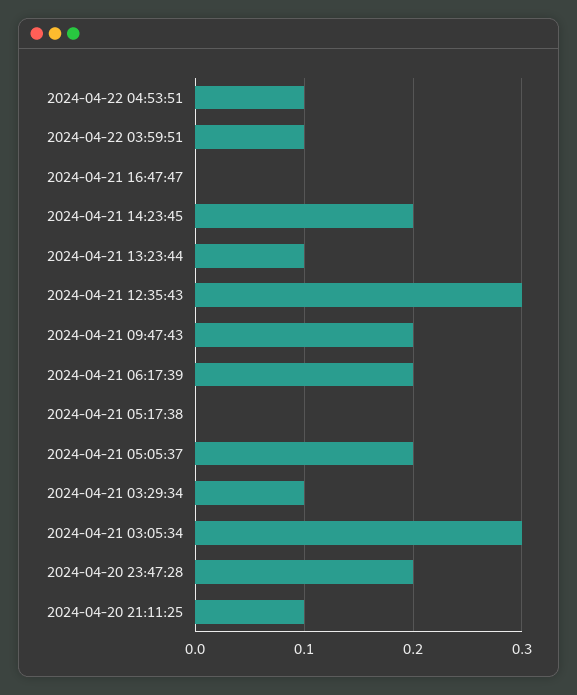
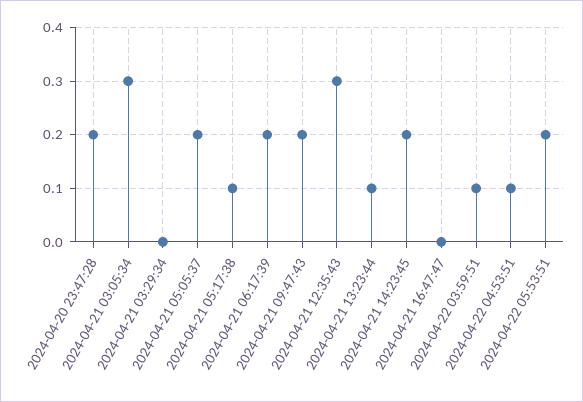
2024-04-21 05:17:38: 0 -> 0.1
2024-04-21 03:29:34: 0.1 -> 0
2024-04-20 21:11:25: 0.1 -> none
2024-04-22 05:53:51: none -> 0.2

